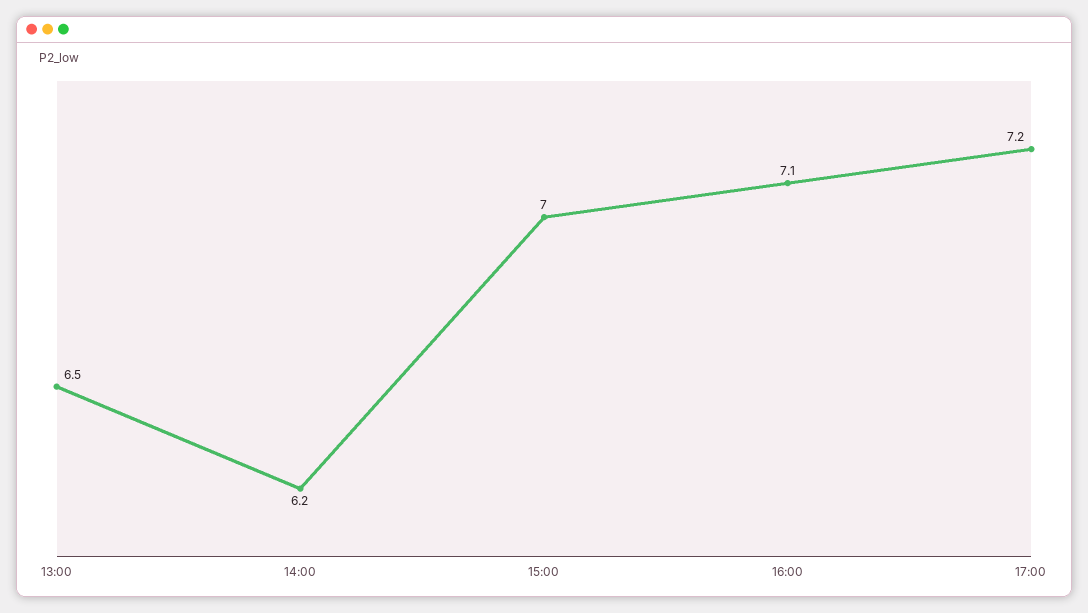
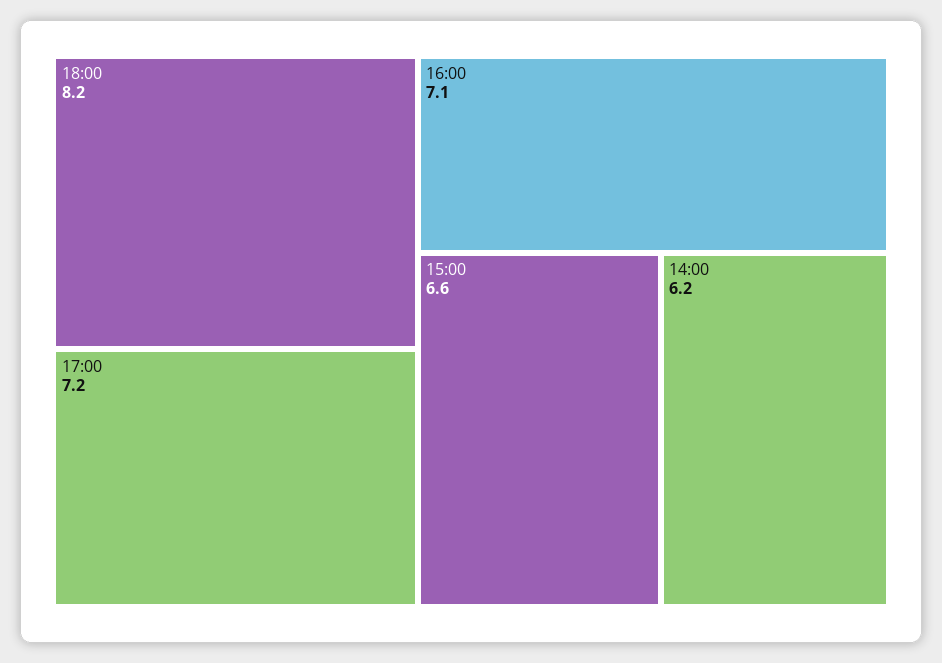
13:00: 6.5 -> none
15:00: 7 -> 6.6
18:00: none -> 8.2

